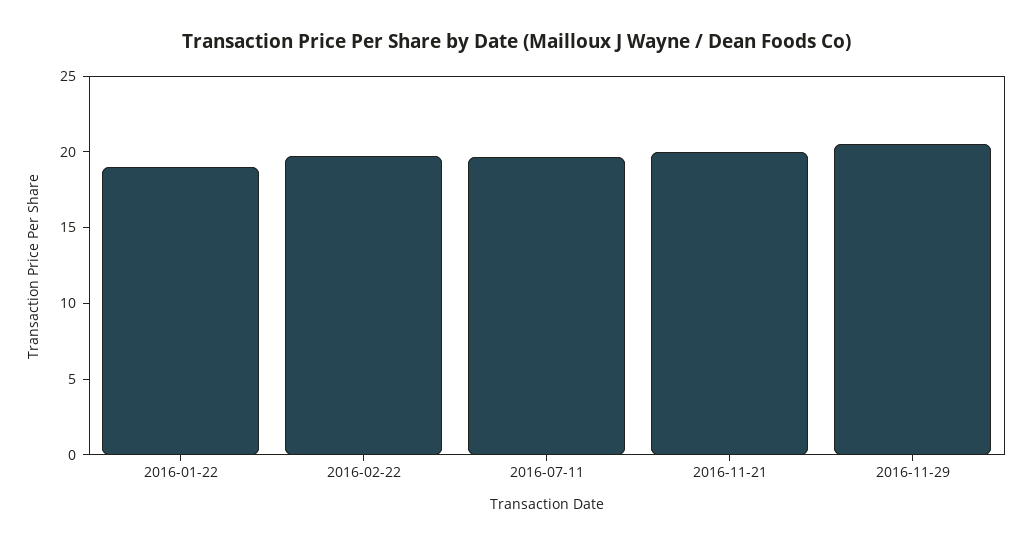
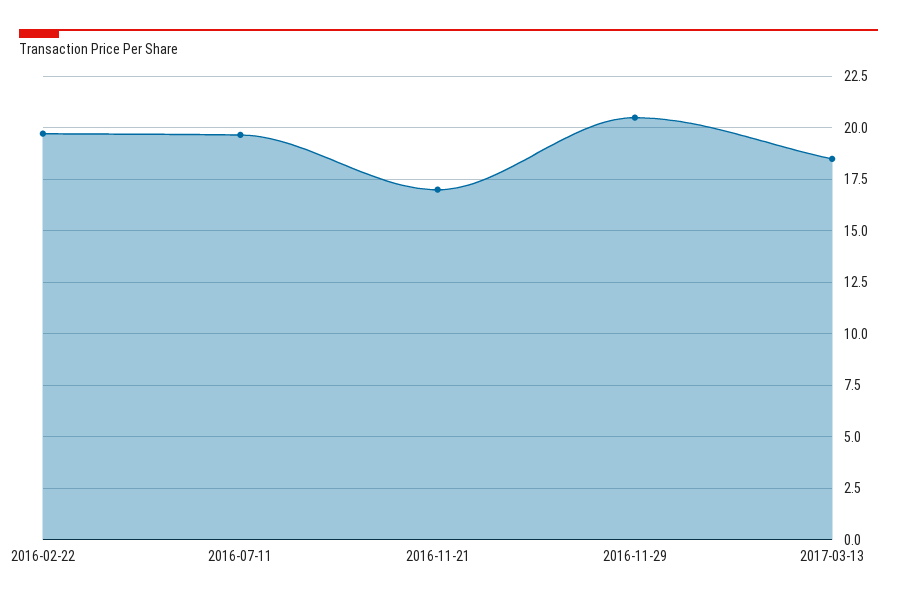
2016-01-22: 19 -> none
2016-11-21: 20 -> 17
2017-03-13: none -> 18.5

